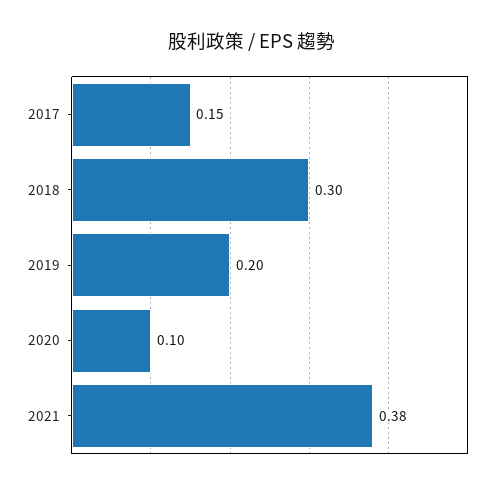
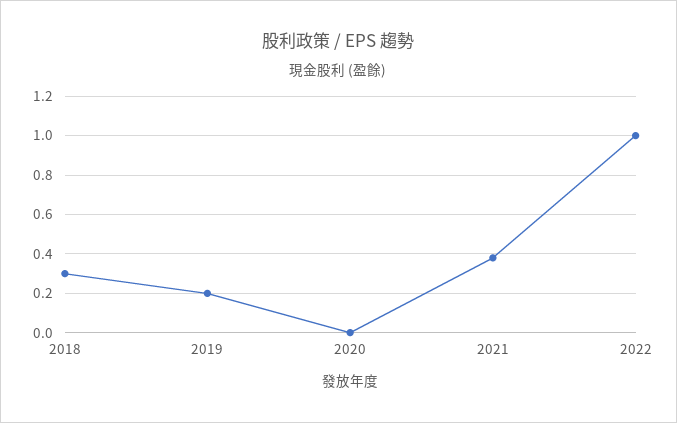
2017: 0.15 -> none
2020: 0.1 -> 0
2022: none -> 1

